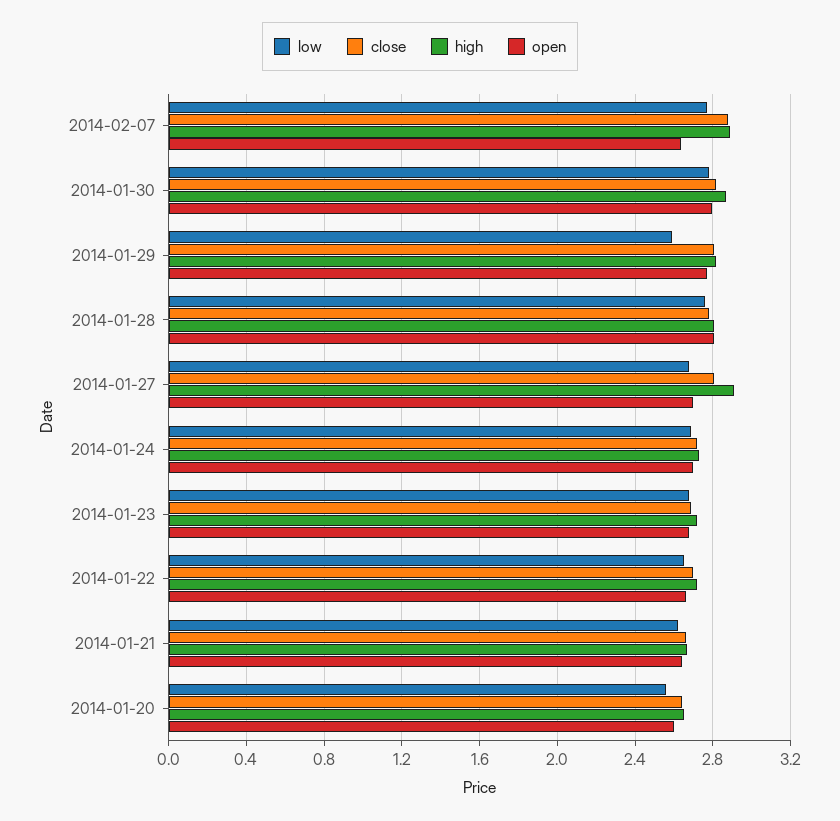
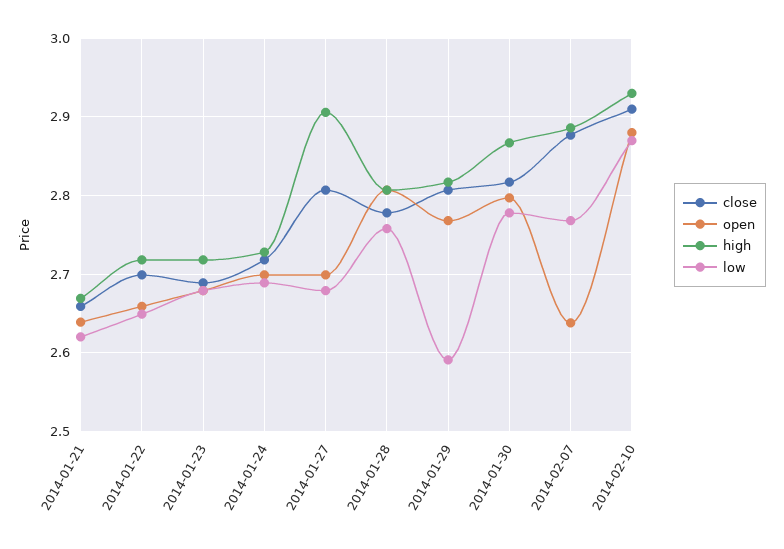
low, 2014-01-20: 2.55 -> none
close, 2014-01-20: 2.65 -> none
high, 2014-01-20: 2.65 -> none
open, 2014-01-20: 2.6 -> none
close, 2014-02-10: none -> 2.91
open, 2014-02-10: none -> 2.88
high, 2014-02-10: none -> 2.93
low, 2014-02-10: none -> 2.87

